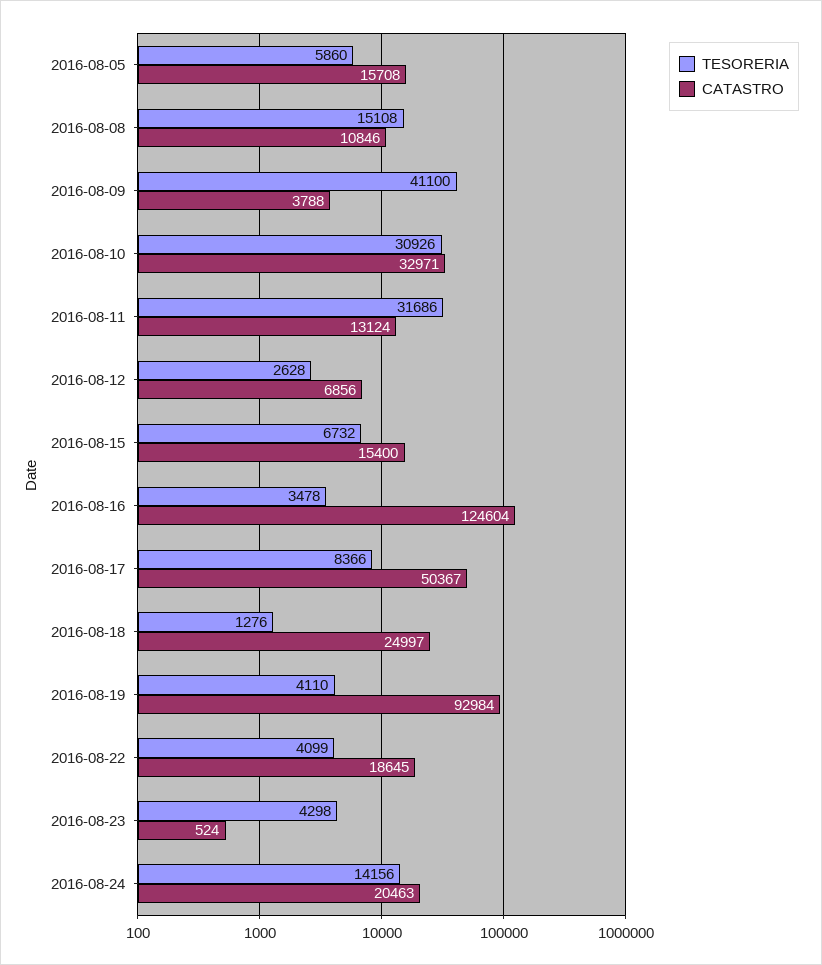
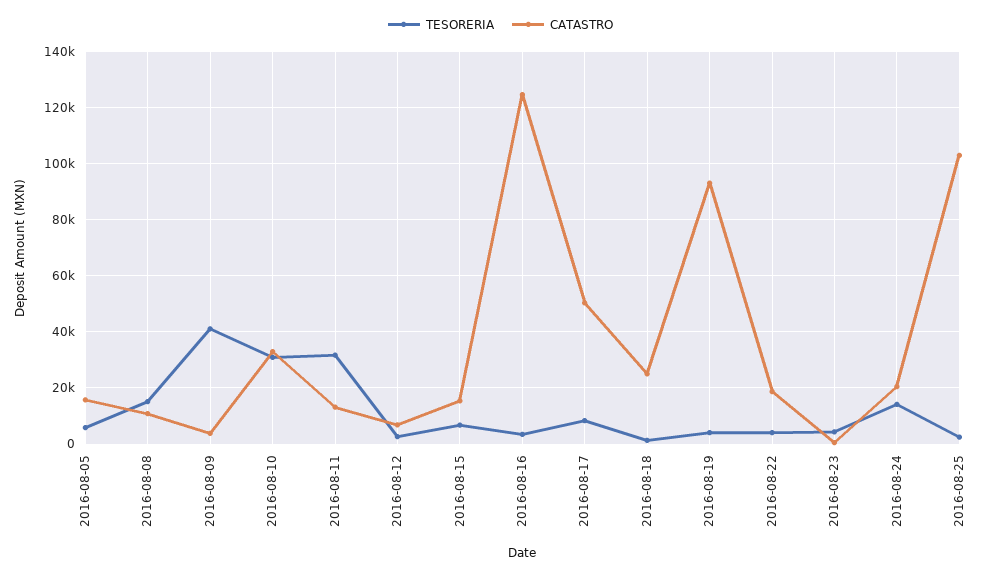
TESORERIA, 2016-08-25: none -> 2500
CATASTRO, 2016-08-25: none -> 102500

